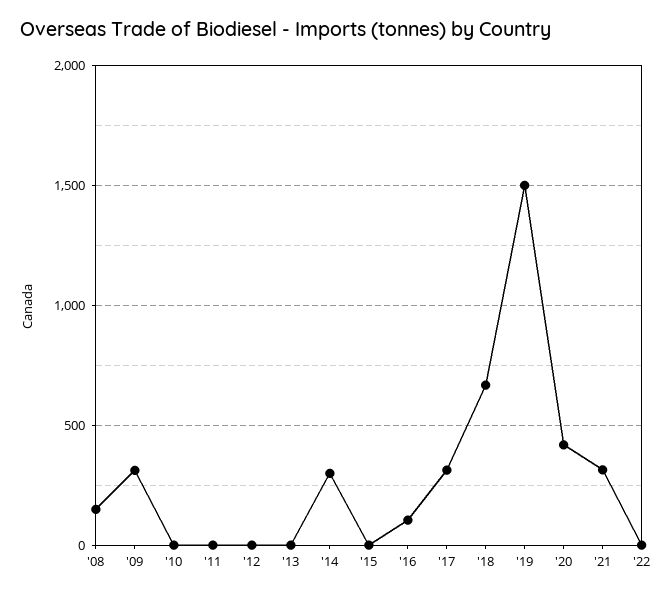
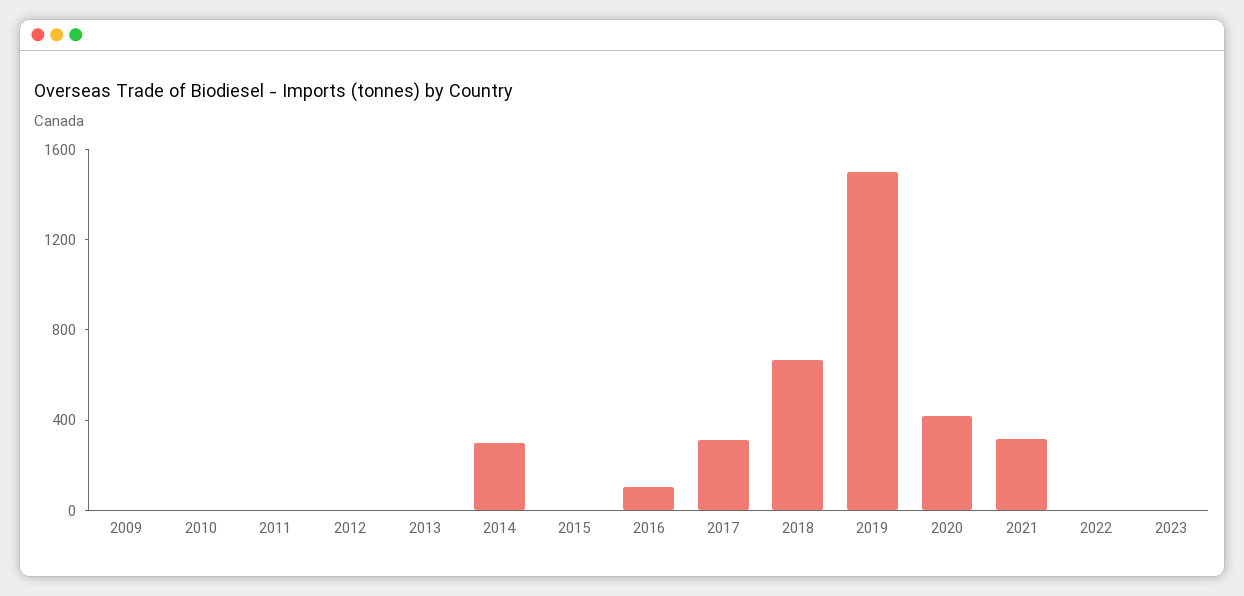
'08: 150 -> none
'09: 300 -> 0
2023: none -> 0

